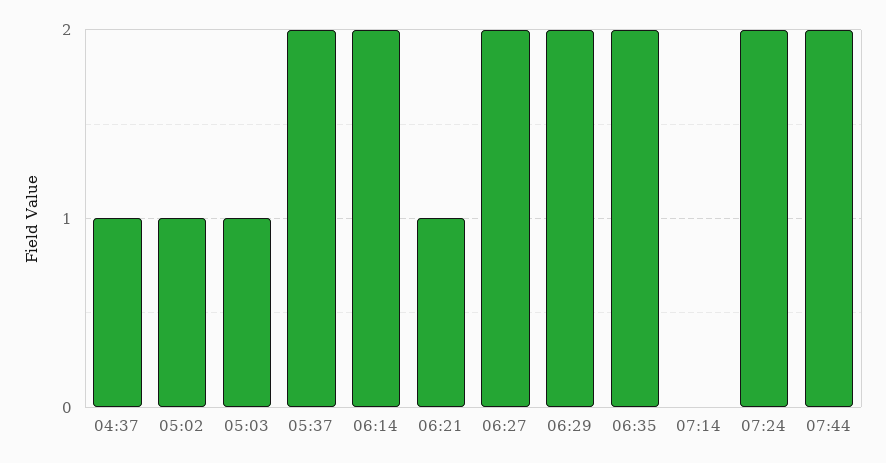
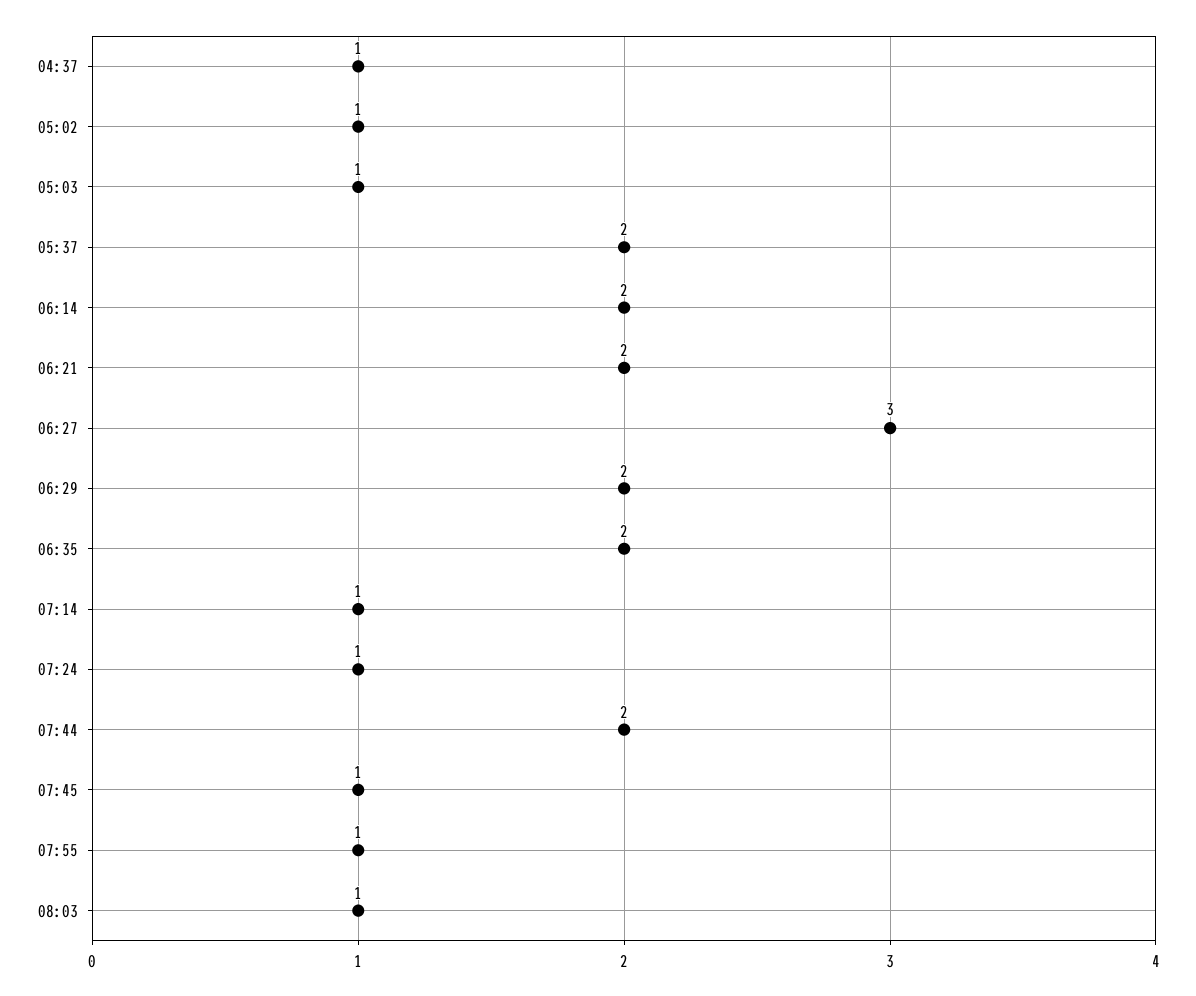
06:21: 1 -> 2
06:27: 2 -> 3
07:14: 0 -> 1
07:24: 2 -> 1
07:45: none -> 1
07:55: none -> 1
08:03: none -> 1

